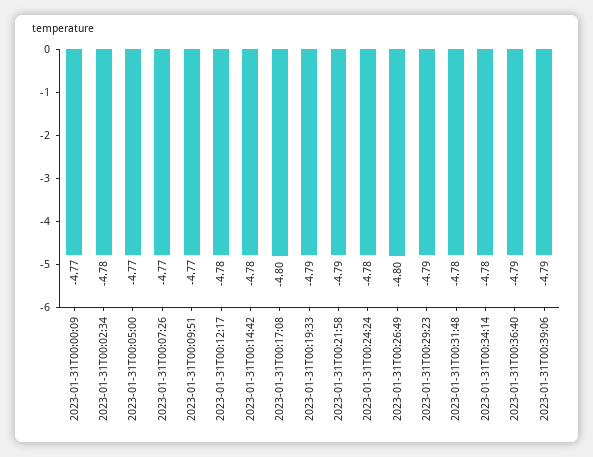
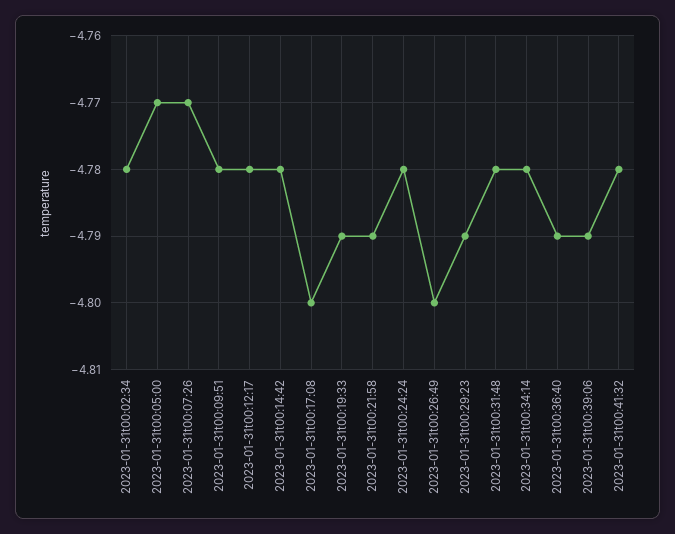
2023-01-31T00:00:09: -4.77 -> none
2023-01-31T00:09:51: -4.77 -> -4.78
2023-01-31t00:41:32: none -> -4.78

